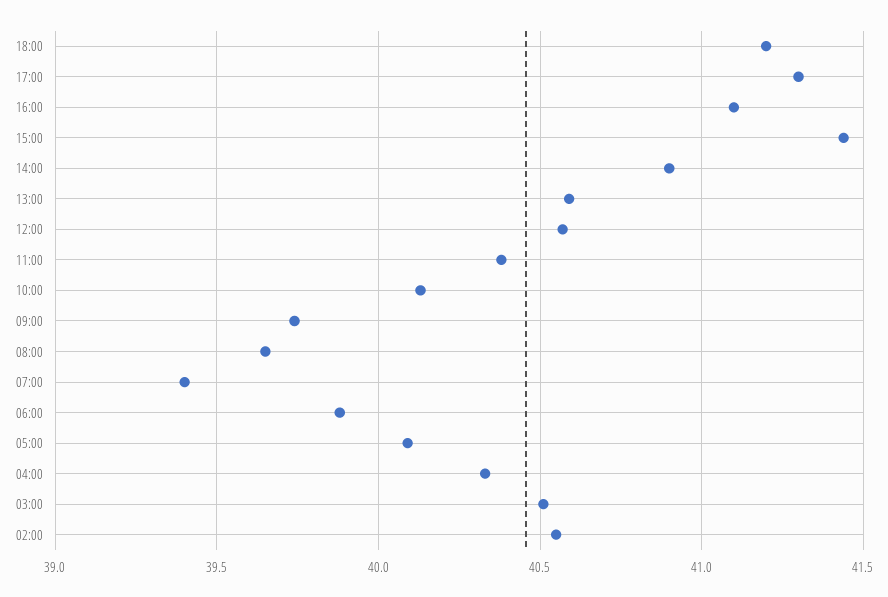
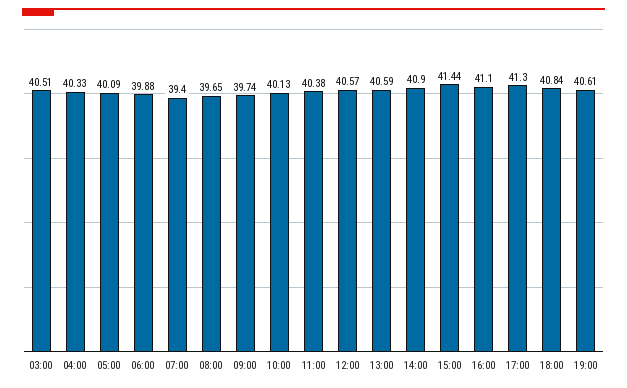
18:00: 41.2 -> 40.84
02:00: 40.55 -> none
19:00: none -> 40.61

